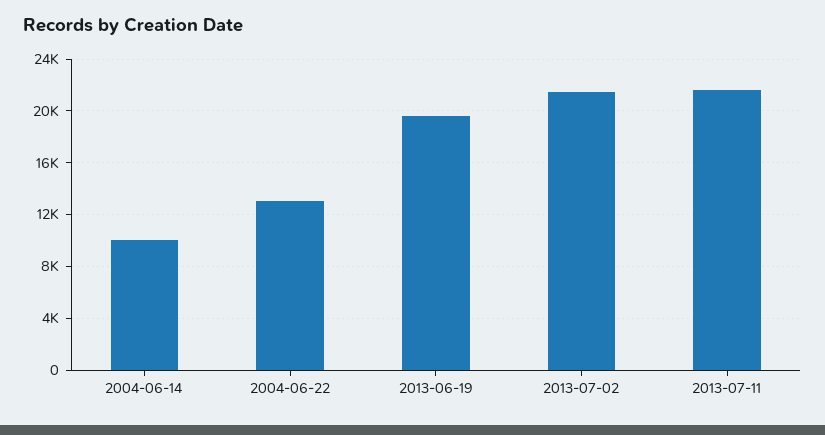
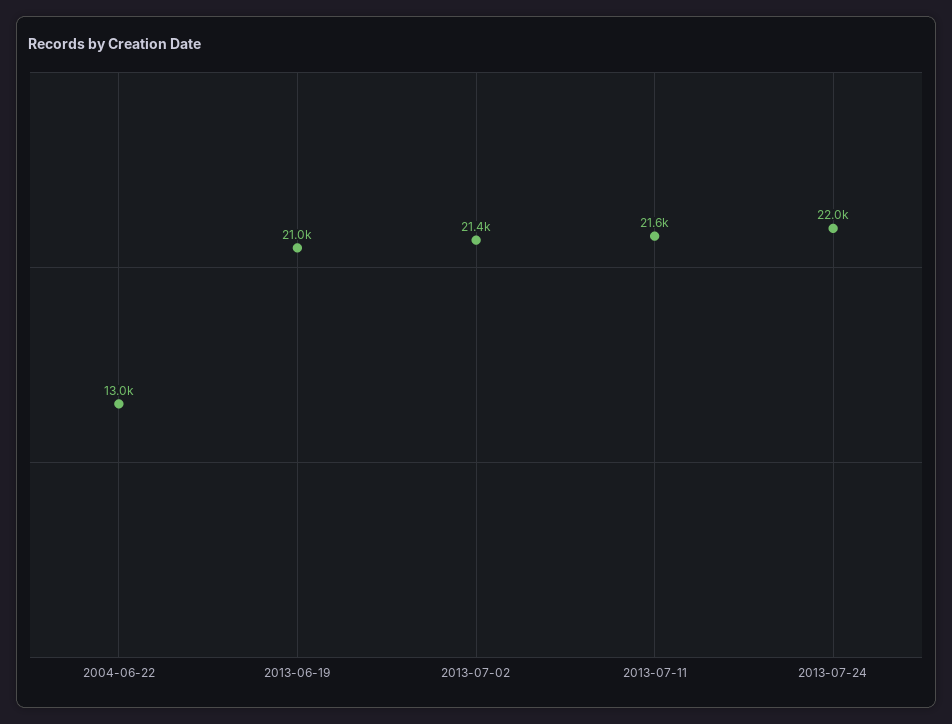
2004-06-14: 10000 -> none
2013-06-19: 19500 -> 21000
2013-07-24: none -> 22000

